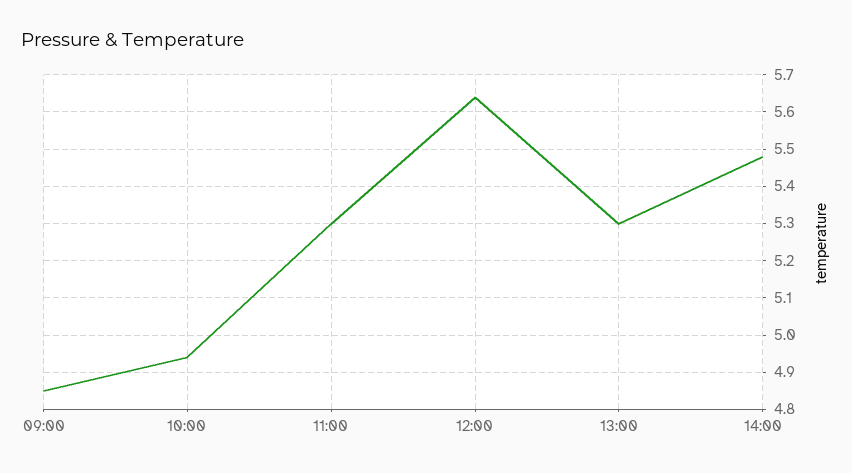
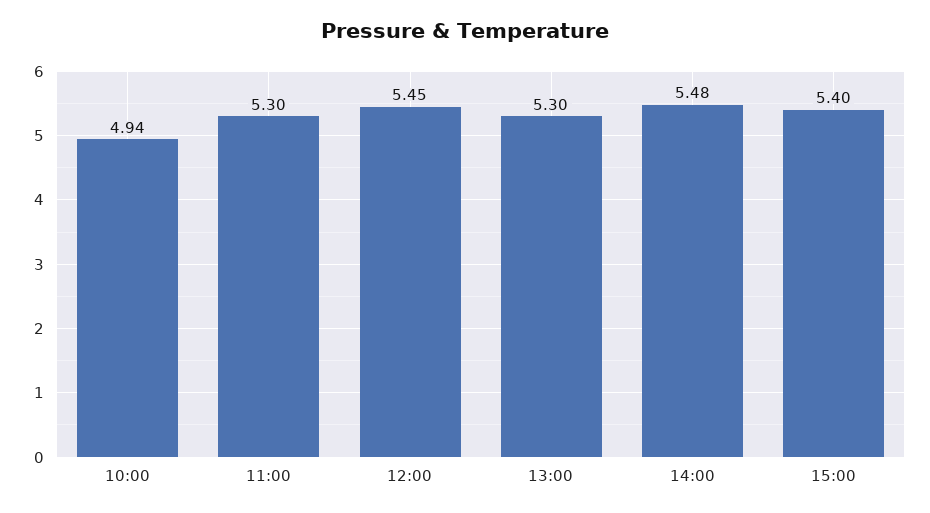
09:00: 4.85 -> none
12:00: 5.65 -> 5.45
15:00: none -> 5.4

